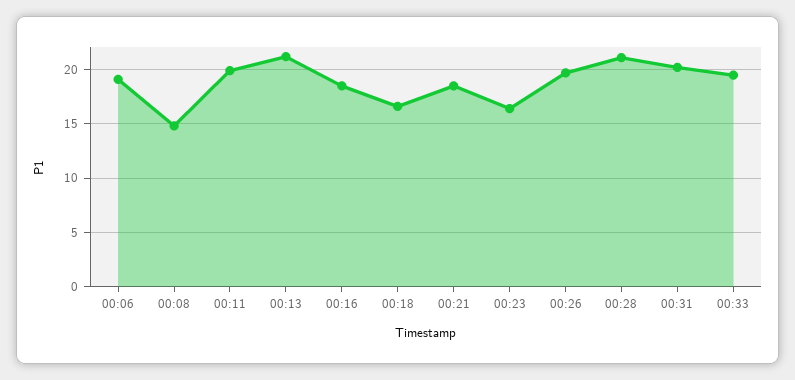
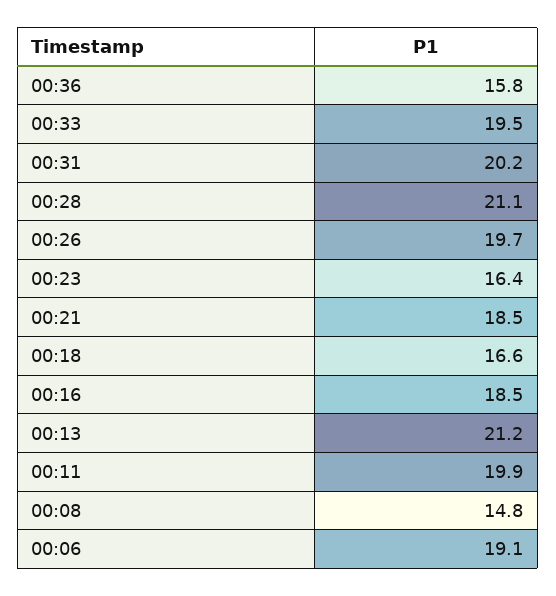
00:36: none -> 15.8

